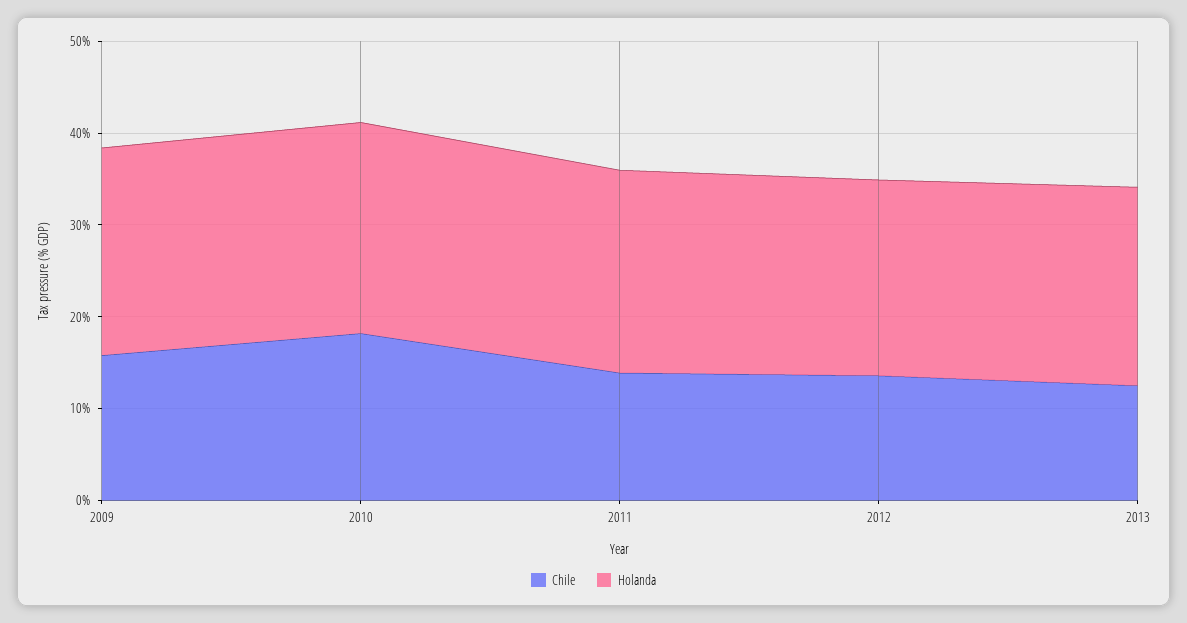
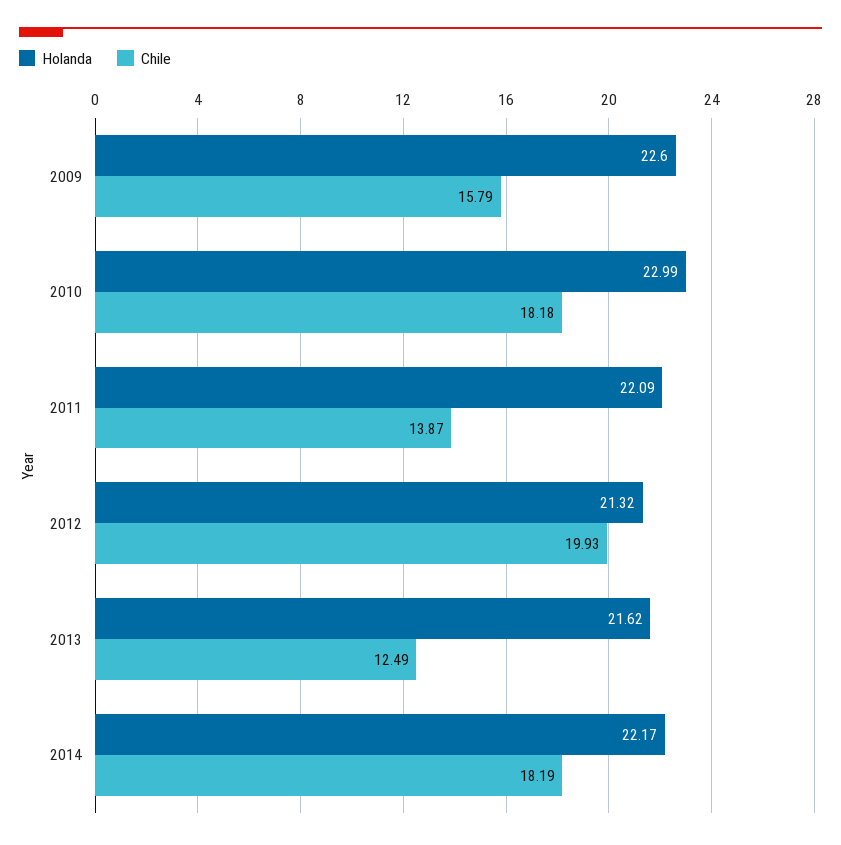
Chile, 2012: 14 -> 19.93
Holanda, 2014: none -> 22.17
Chile, 2014: none -> 18.19

